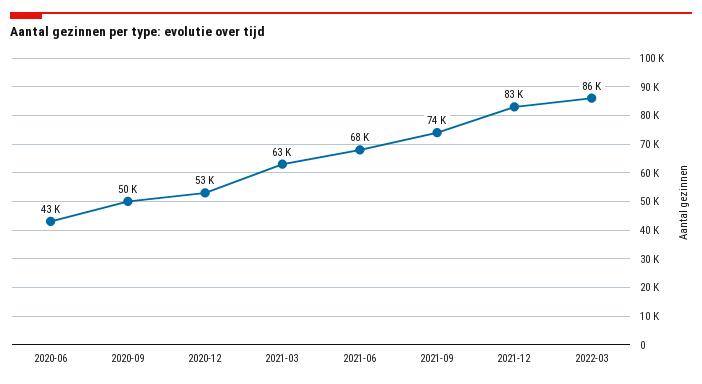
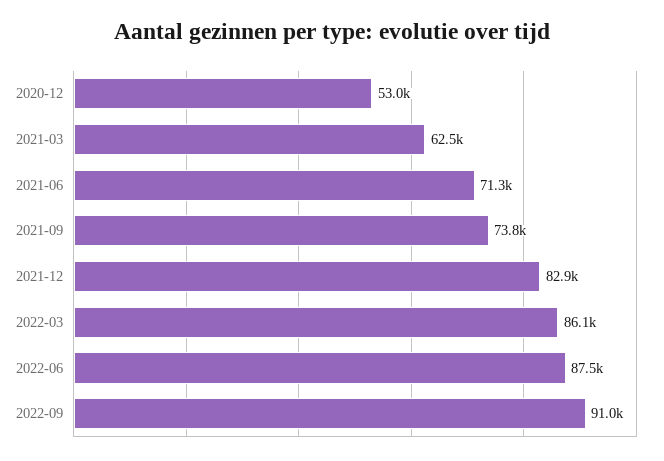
2020-06: 43000 -> none
2020-09: 50000 -> none
2021-06: 68000 -> 71300
2022-06: none -> 87500
2022-09: none -> 91000

